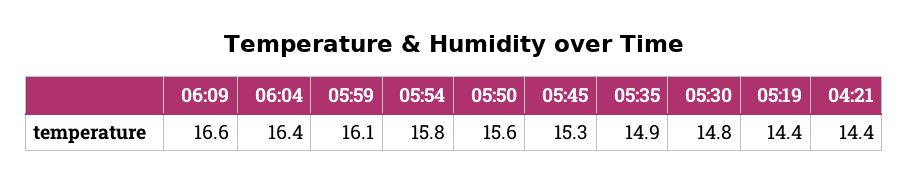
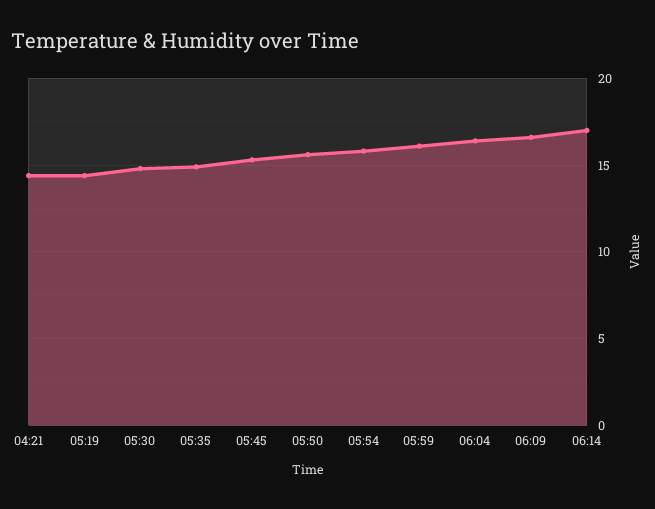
06:14: none -> 17

